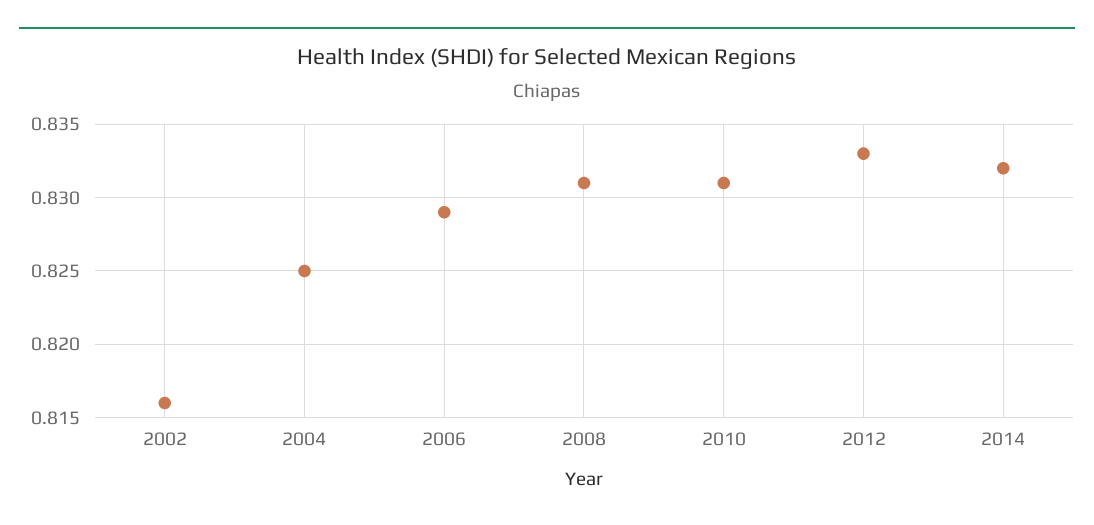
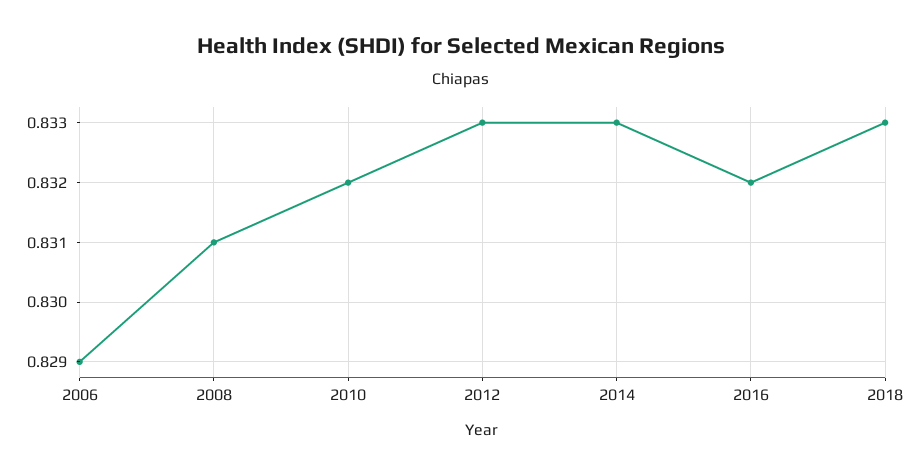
2002: 0.816 -> none
2004: 0.825 -> none
2010: 0.831 -> 0.832
2014: 0.832 -> 0.833
2016: none -> 0.832
2018: none -> 0.833

